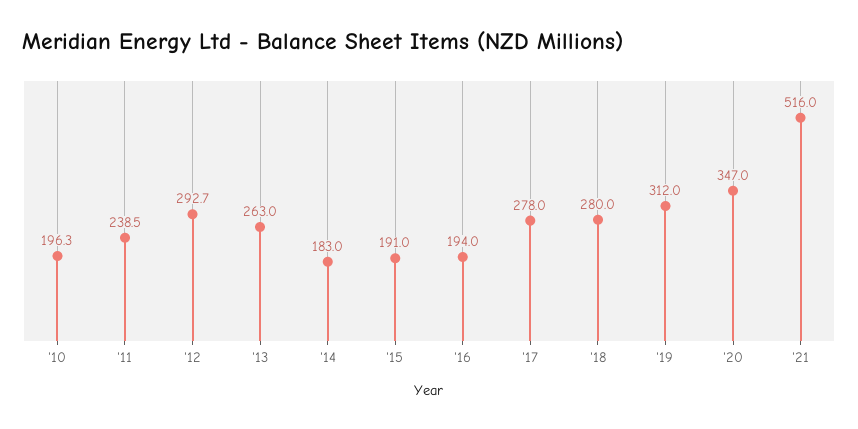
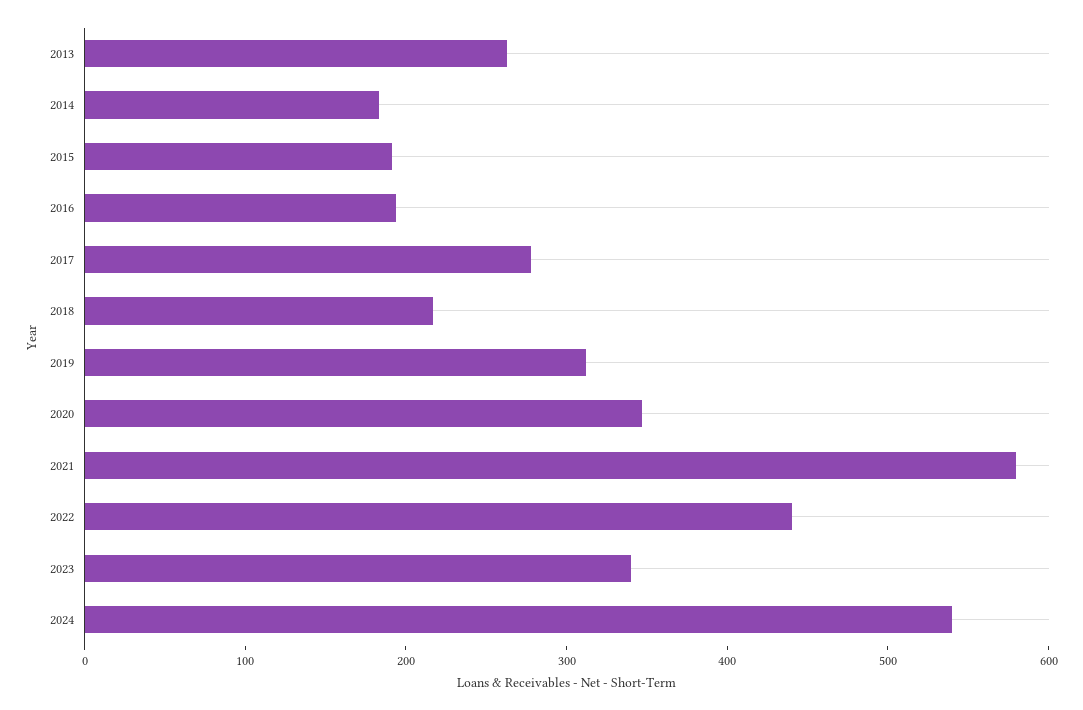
'10: 196.3 -> none
'11: 238.5 -> none
'12: 292.7 -> none
'18: 280 -> 220
'21: 516 -> 580
2022: none -> 440
2023: none -> 340
2024: none -> 540

